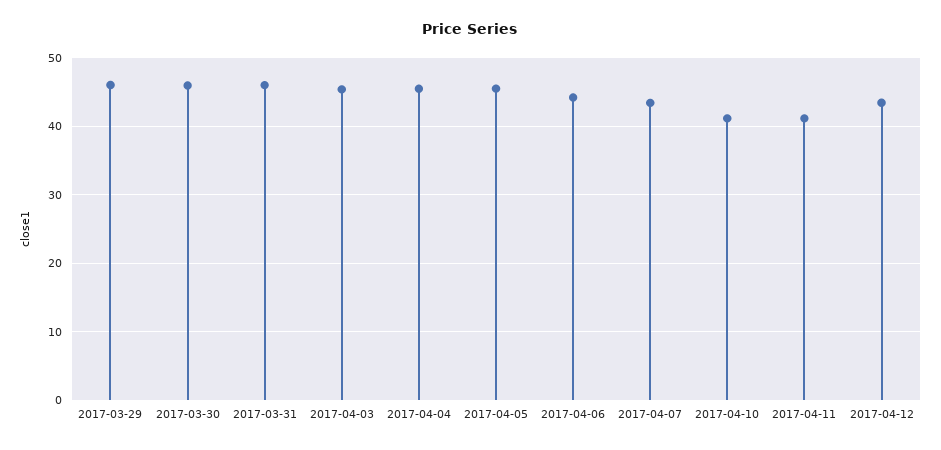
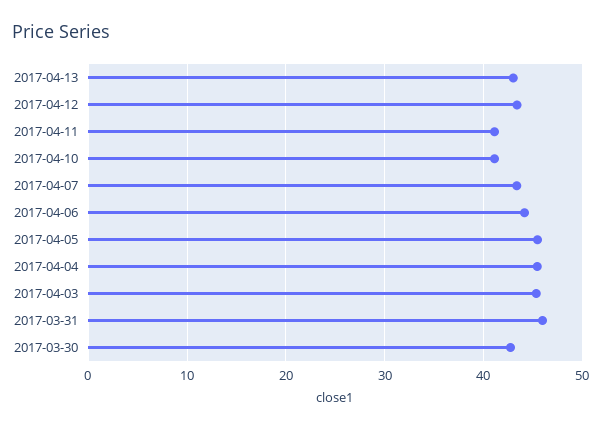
2017-03-29: 46 -> none
2017-03-30: 46 -> 43
2017-04-13: none -> 43

